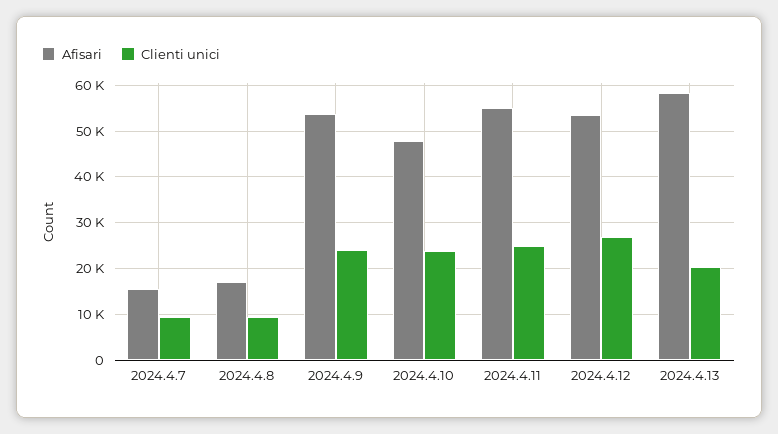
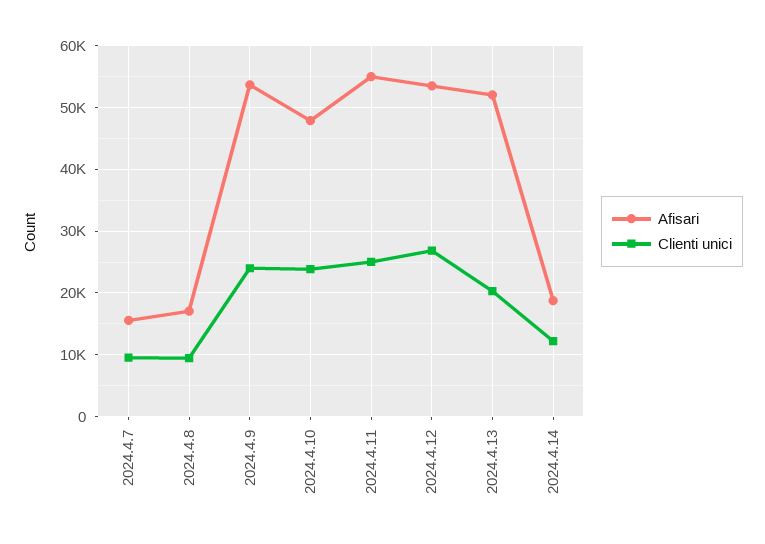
Afisari, 2024.4.13: 58000 -> 52000
Afisari, 2024.4.14: none -> 19000
Clienti unici, 2024.4.14: none -> 12000

